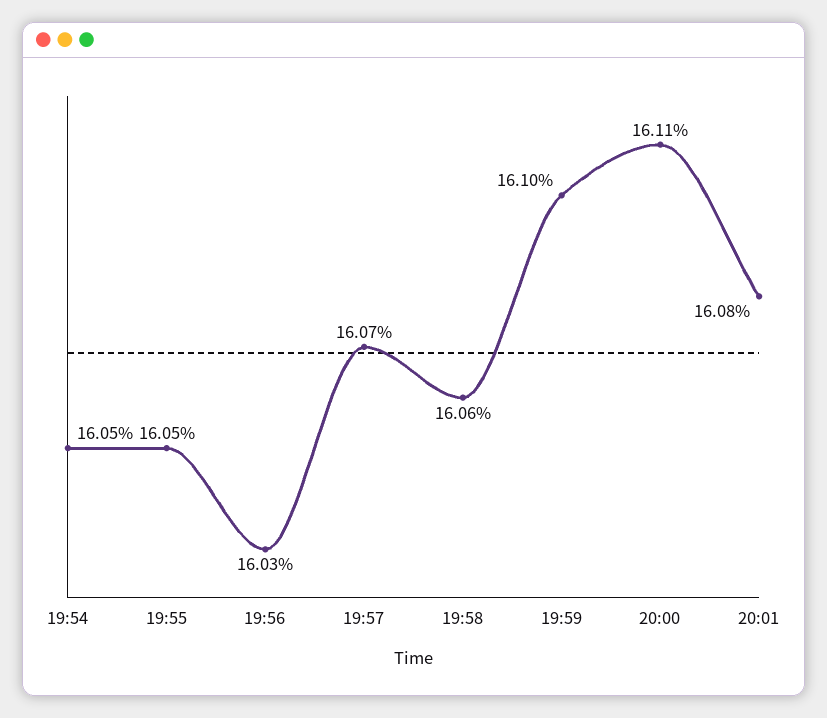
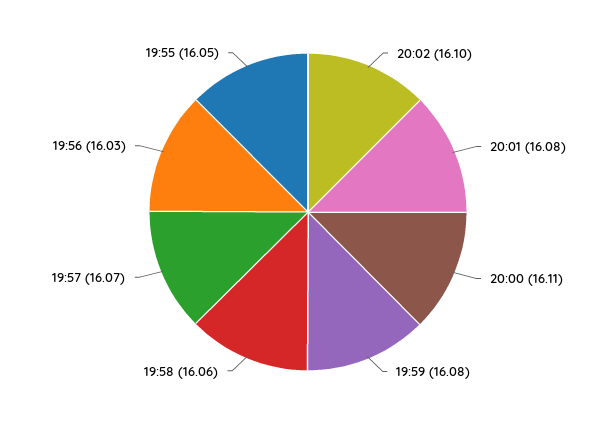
19:54: 16.05 -> none
19:59: 16.1 -> 16.08
20:02: none -> 16.1

